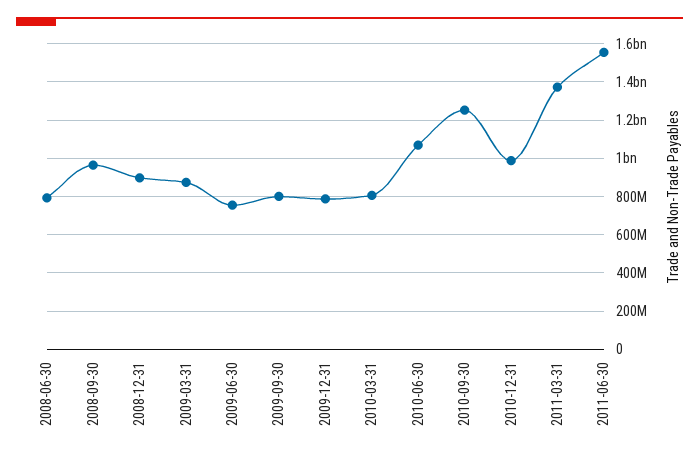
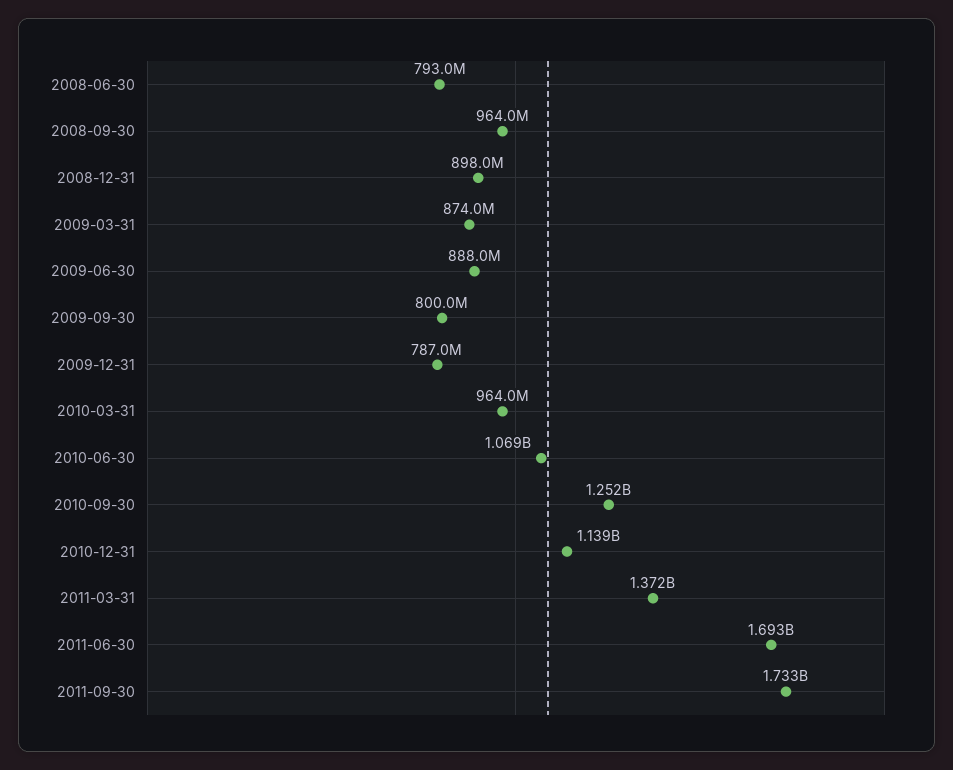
2009-06-30: 750000000 -> 888000000
2010-03-31: 800000000 -> 964000000
2010-12-31: 1000000000 -> 1139000000
2011-06-30: 1550000000 -> 1693000000
2011-09-30: none -> 1733000000

